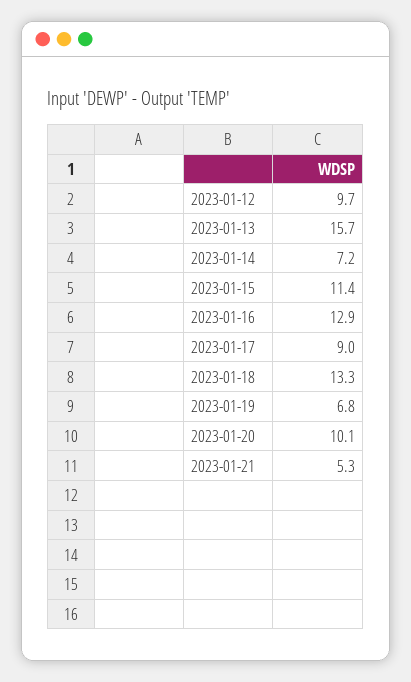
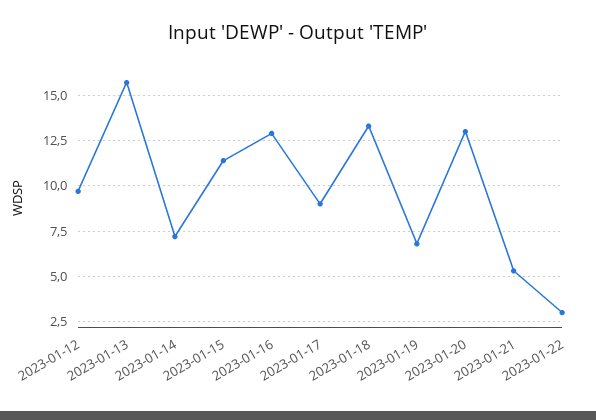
2023-01-20: 10.1 -> 13
2023-01-22: none -> 3

